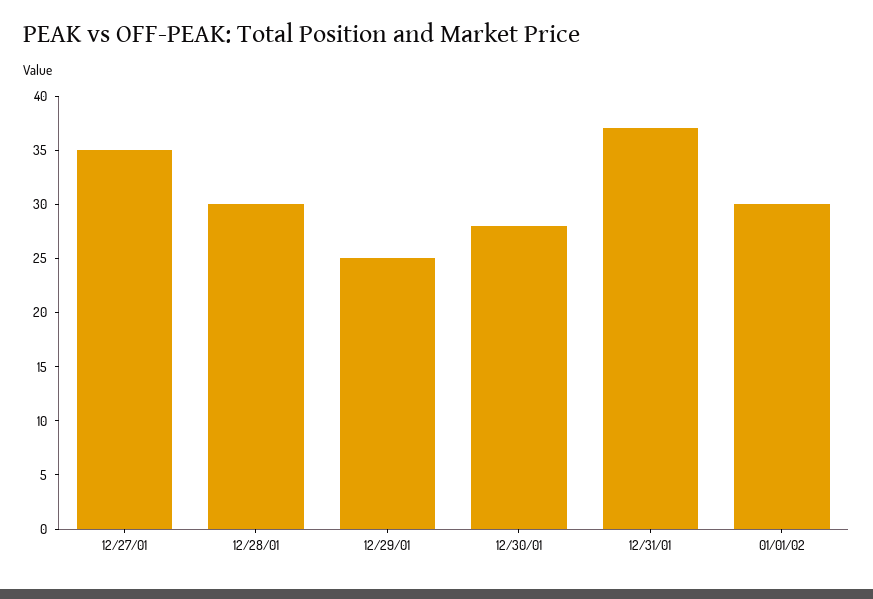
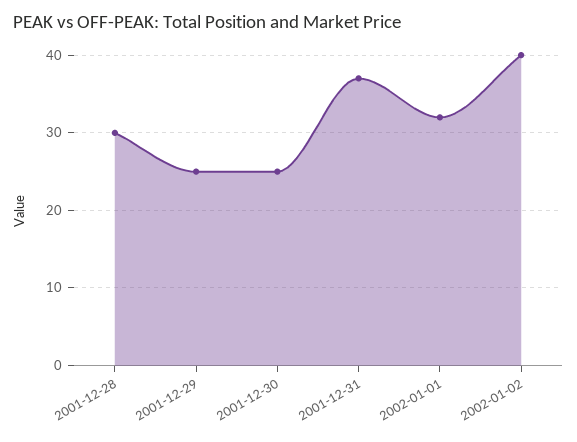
12/27/01: 35 -> none
12/30/01: 28 -> 25
01/01/02: 30 -> 32
2002-01-02: none -> 40

